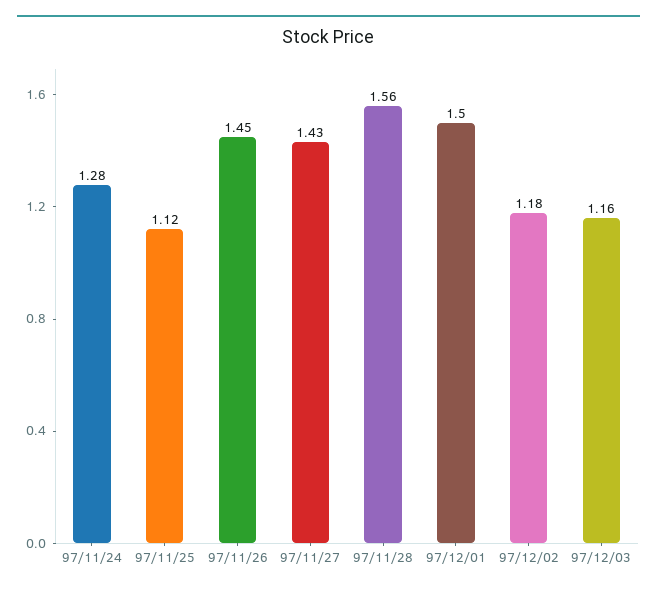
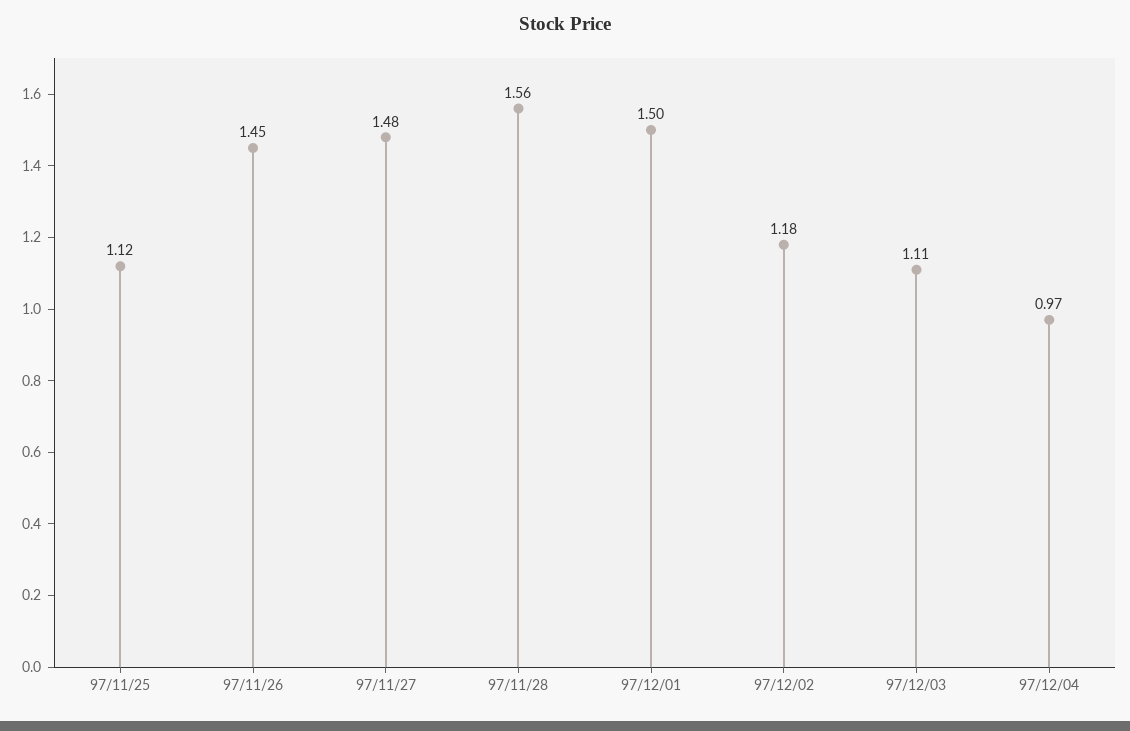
97/11/24: 1.28 -> none
97/11/27: 1.43 -> 1.48
97/12/03: 1.16 -> 1.11
97/12/04: none -> 0.97

